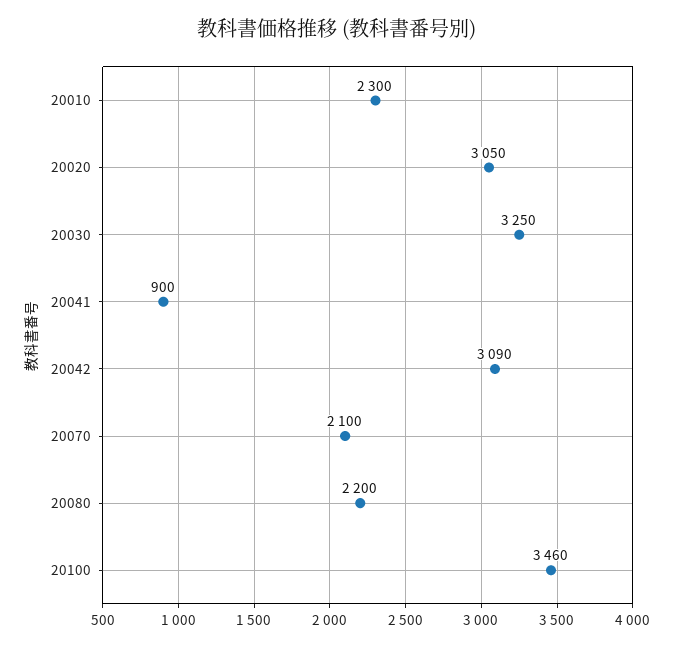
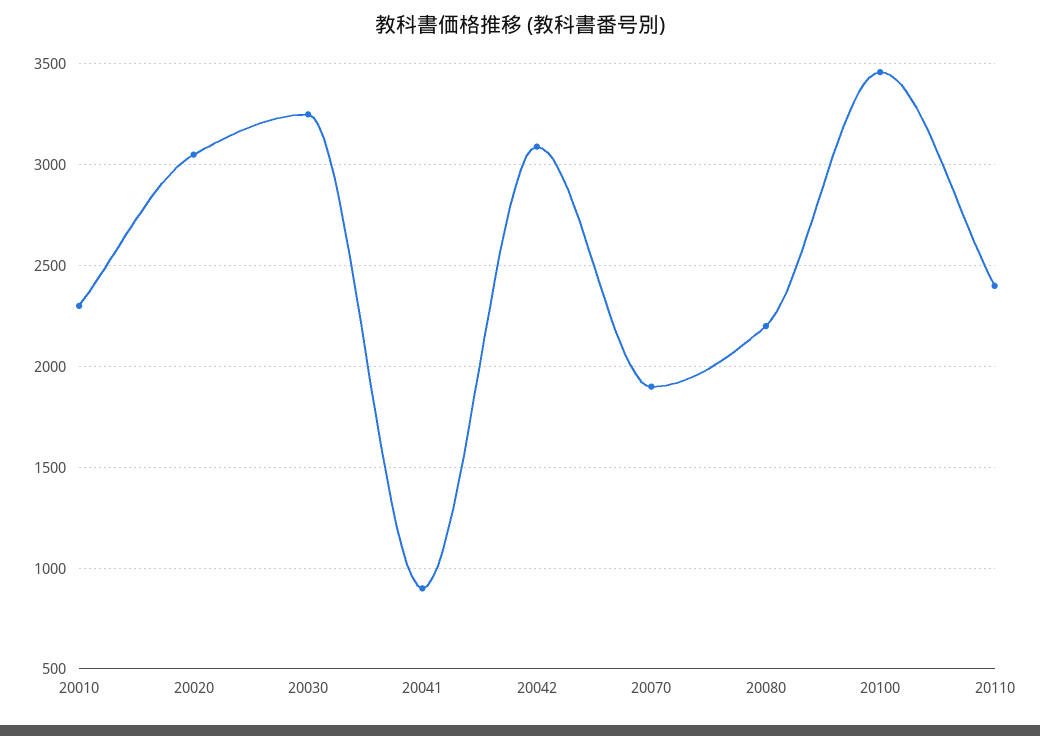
20070: 2100 -> 1900
20110: none -> 2400

